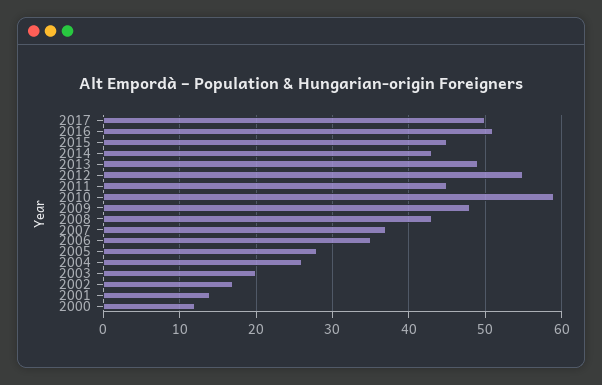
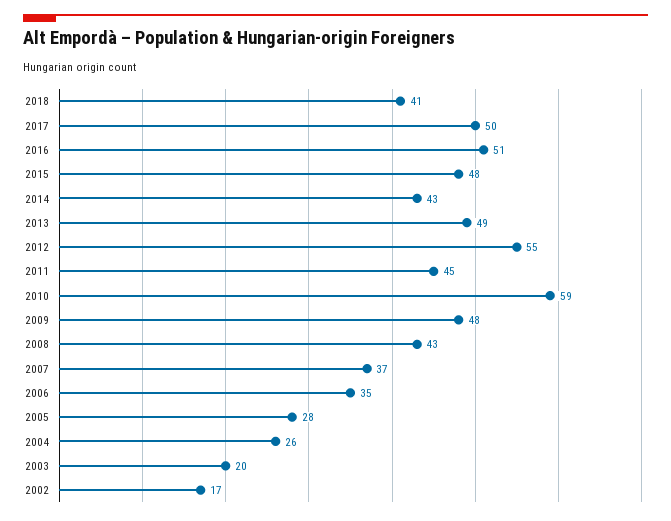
2015: 45 -> 48
2001: 14 -> none
2000: 12 -> none
2018: none -> 41

